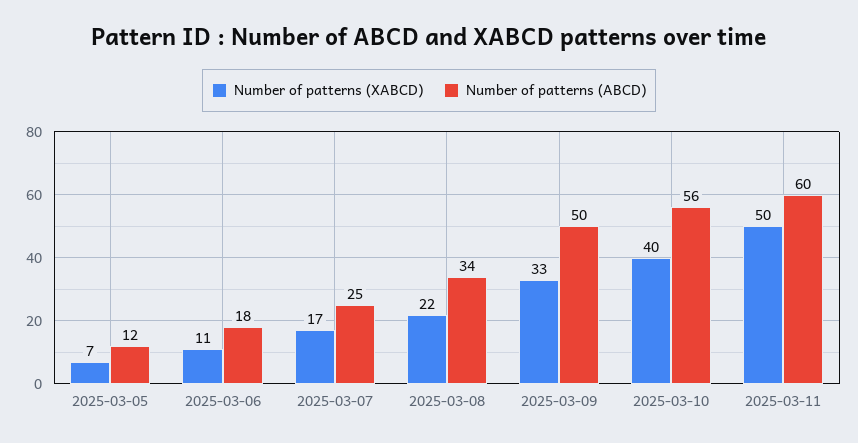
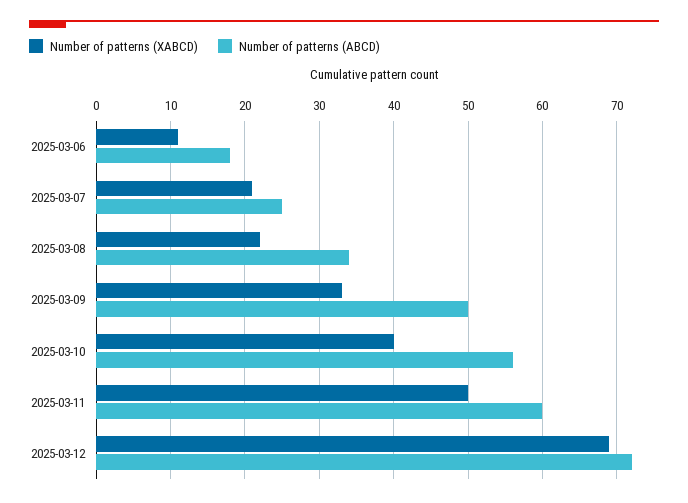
Number of patterns (XABCD), 2025-03-05: 7 -> none
Number of patterns (ABCD), 2025-03-05: 12 -> none
Number of patterns (XABCD), 2025-03-07: 17 -> 21
Number of patterns (XABCD), 2025-03-12: none -> 69
Number of patterns (ABCD), 2025-03-12: none -> 72

